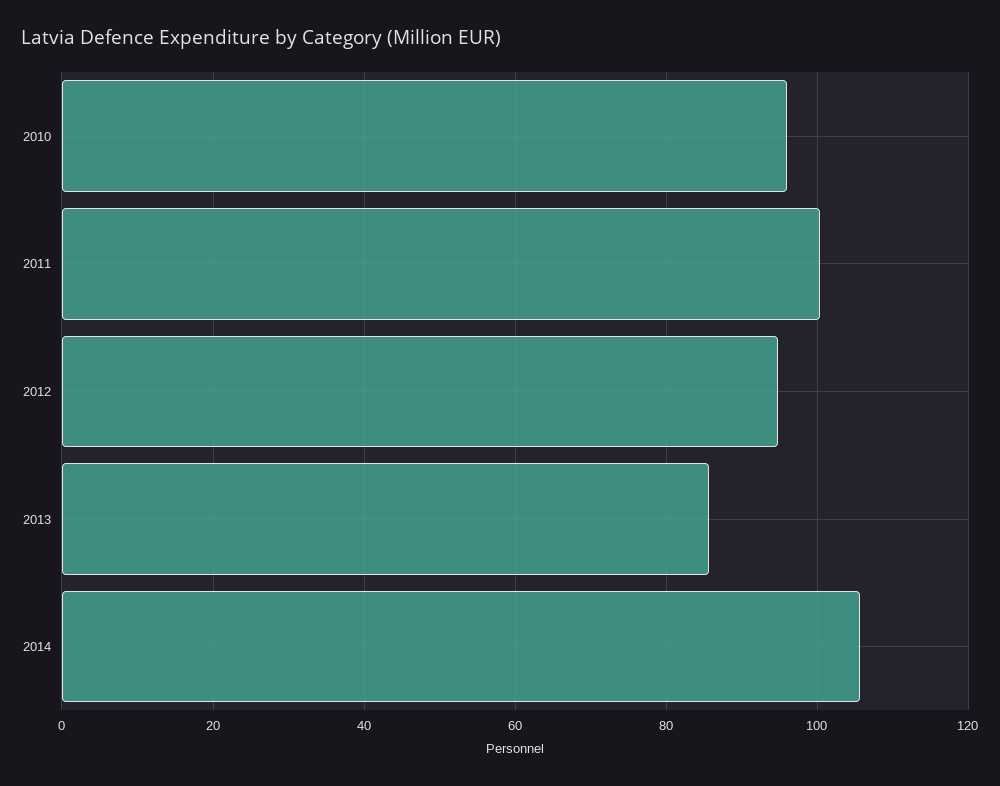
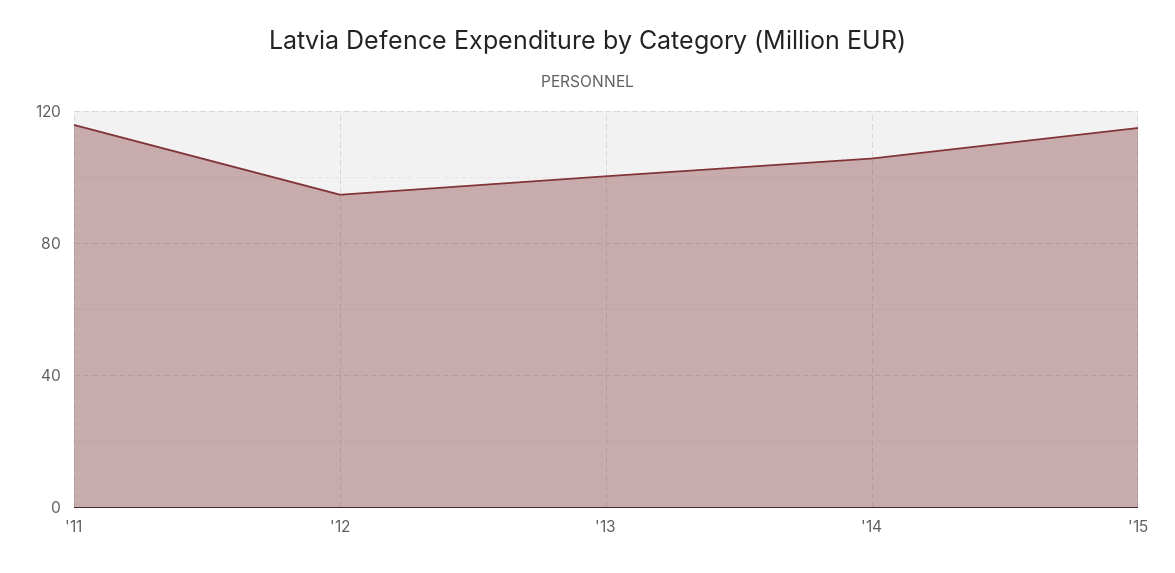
2010: 96 -> none
2011: 100 -> 115
2013: 86 -> 100
'15: none -> 115

